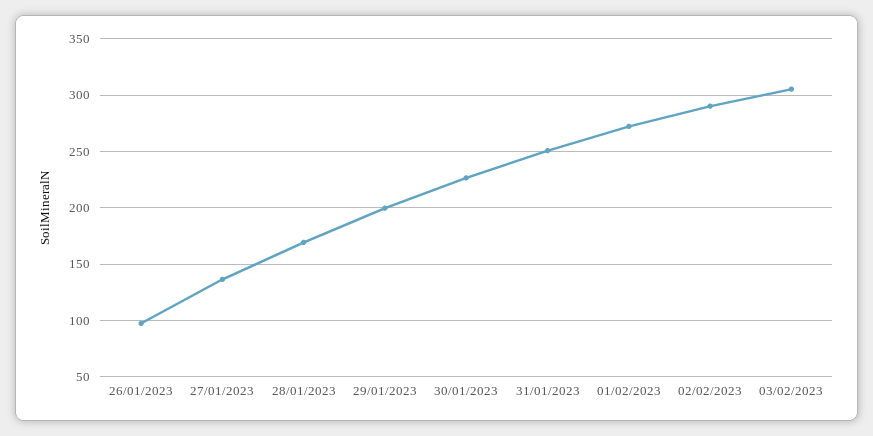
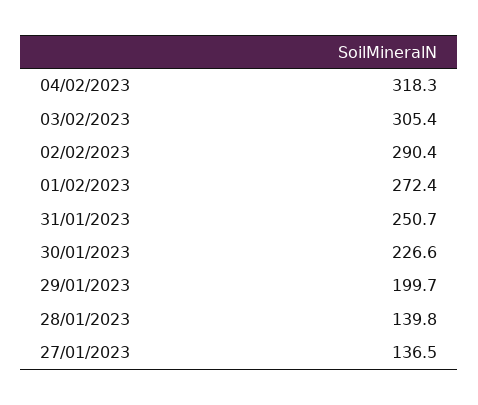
26/01/2023: 100 -> none
28/01/2023: 170 -> 139.8
04/02/2023: none -> 318.3

